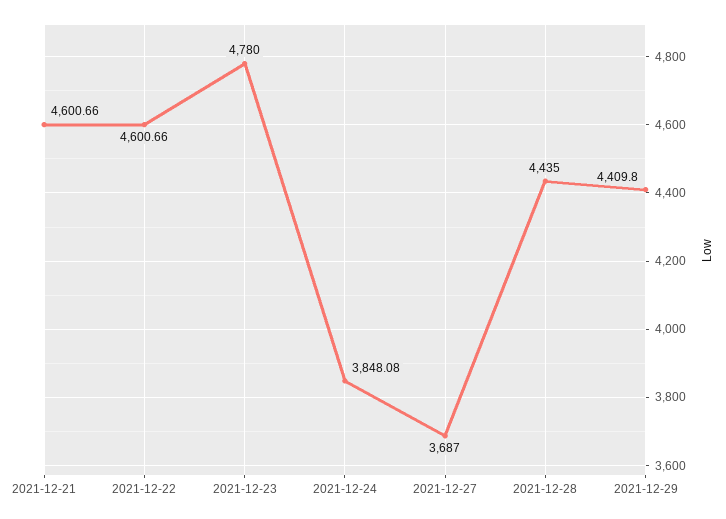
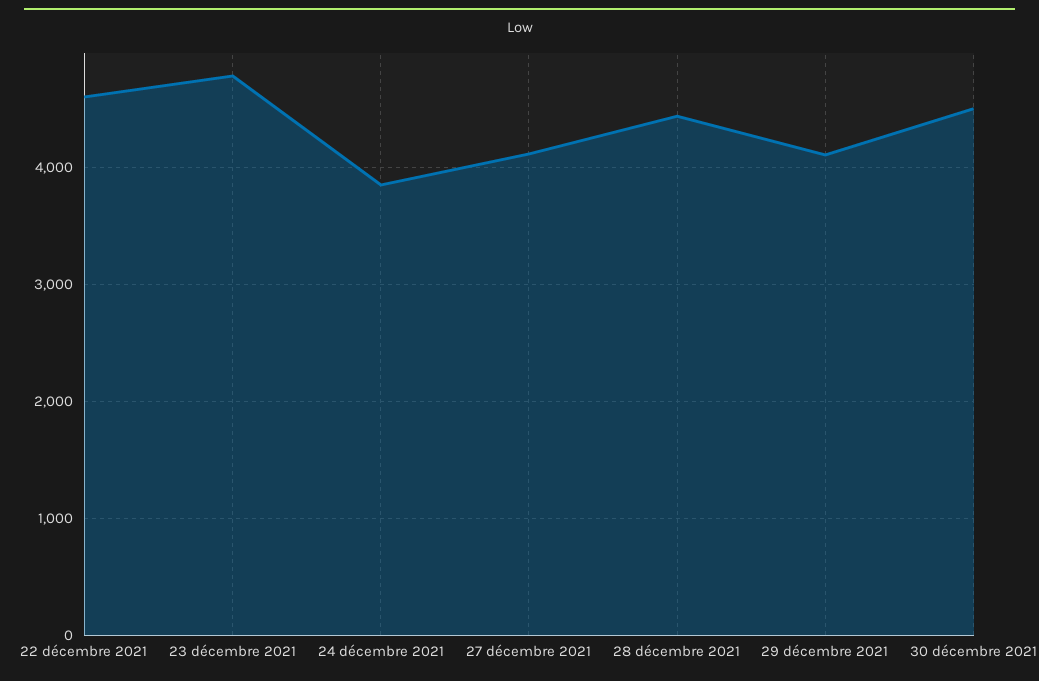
2021-12-21: 4600.66 -> none
2021-12-27: 3687 -> 4100
2021-12-29: 4409.8 -> 4100
30 décembre 2021: none -> 4500

